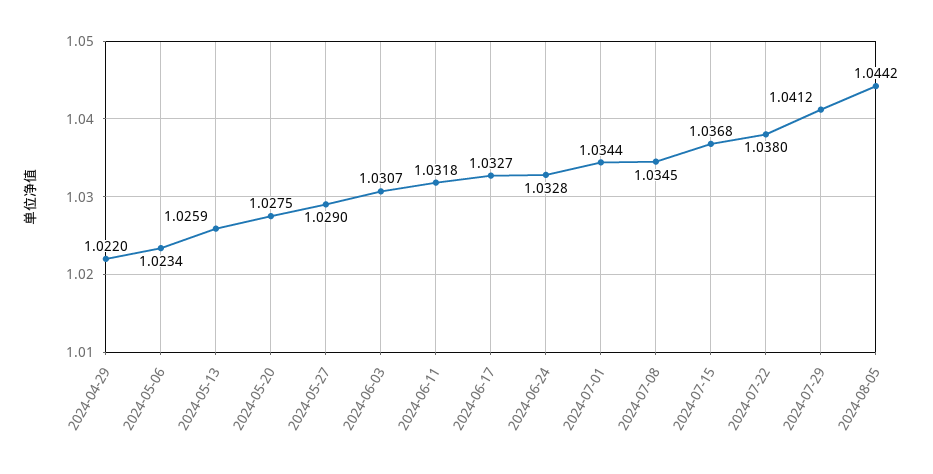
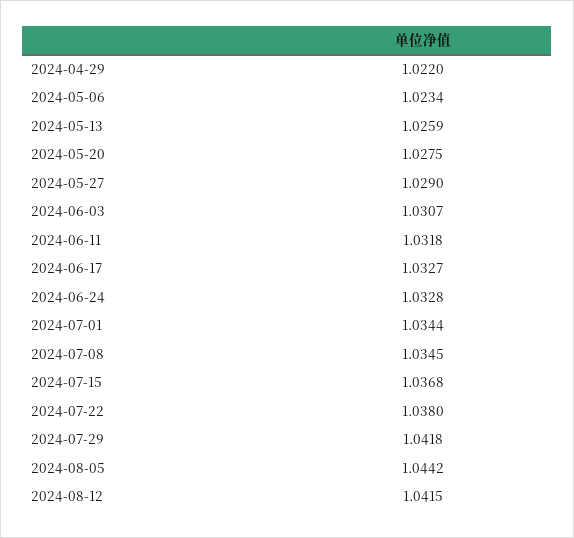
2024-07-29: 1.0412 -> 1.0418
2024-08-12: none -> 1.0415

